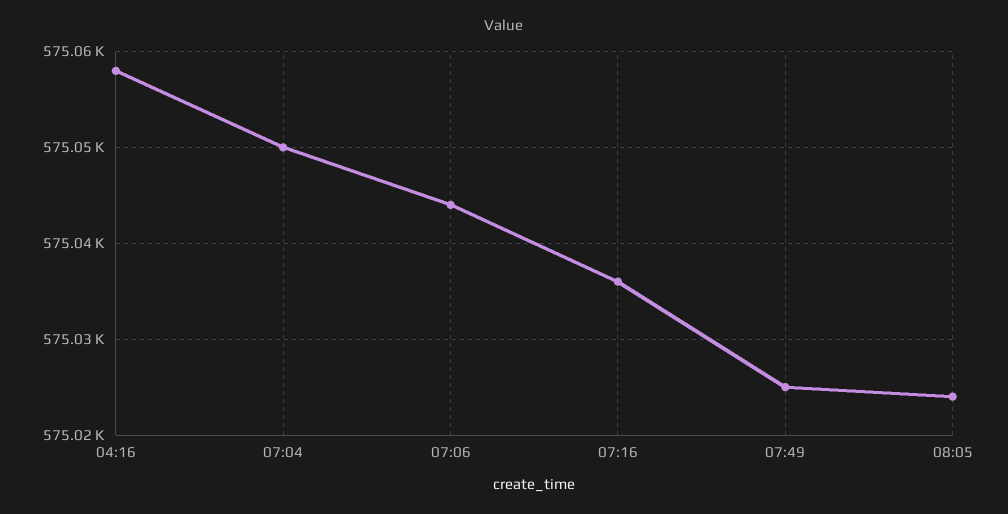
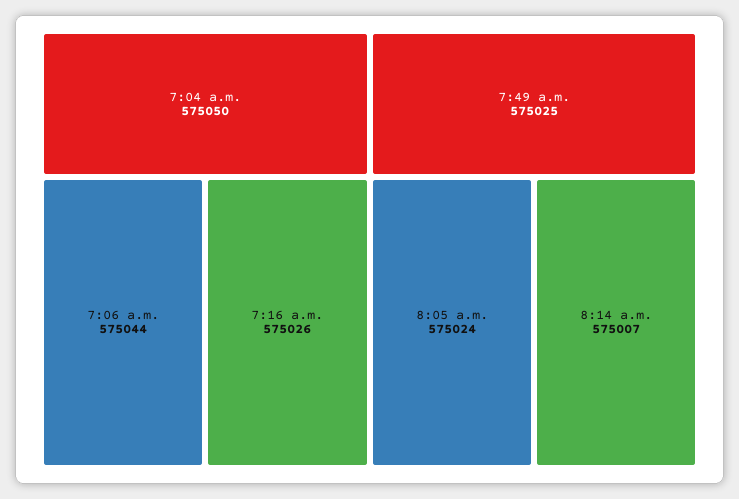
04:16: 575058 -> none
07:16: 575036 -> 575026
8:14 a.m.: none -> 575007

